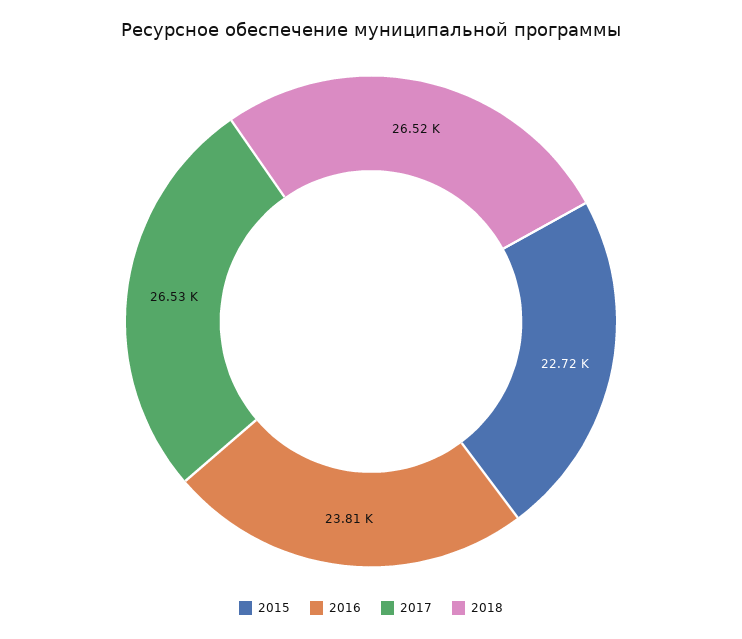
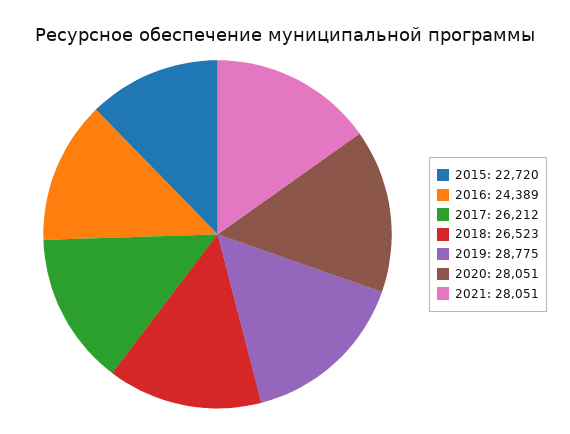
2016: 23810 -> 24389
2017: 26530 -> 26212
2019: none -> 28775
2020: none -> 28051
2021: none -> 28051

